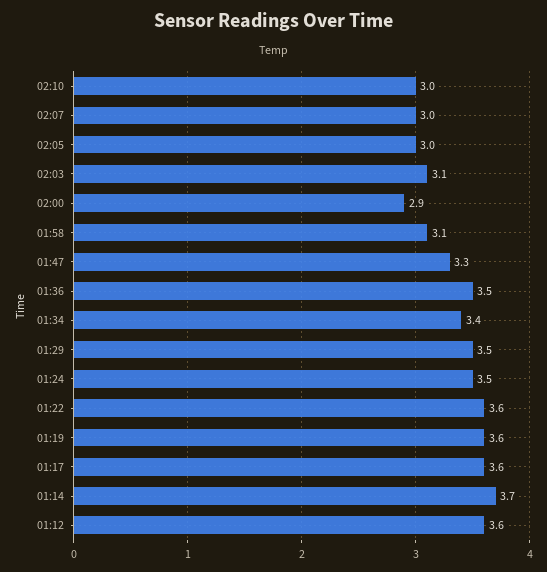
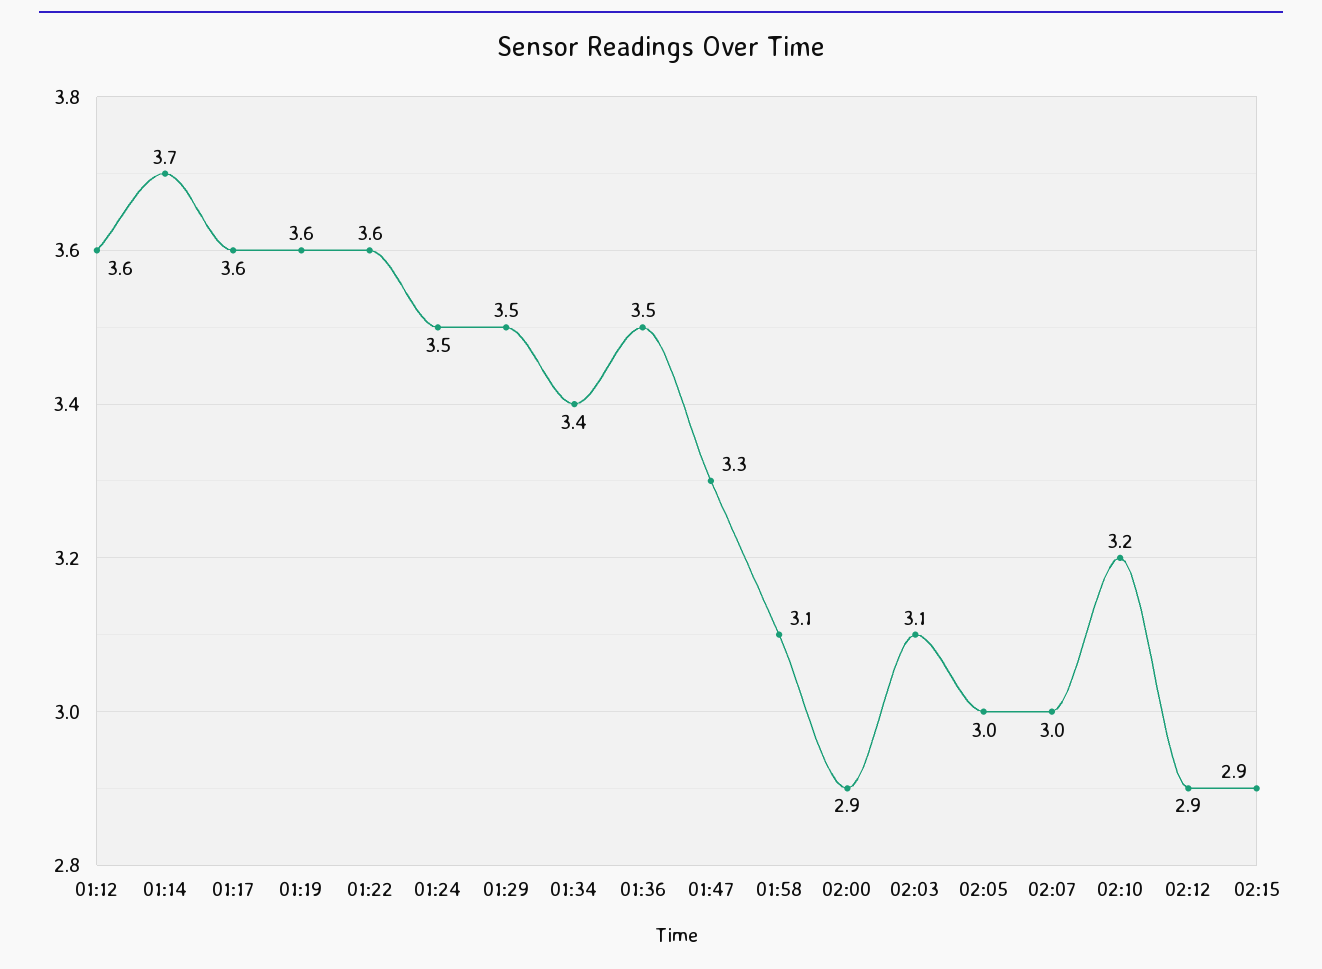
02:10: 3 -> 3.2
02:12: none -> 2.9
02:15: none -> 2.9

